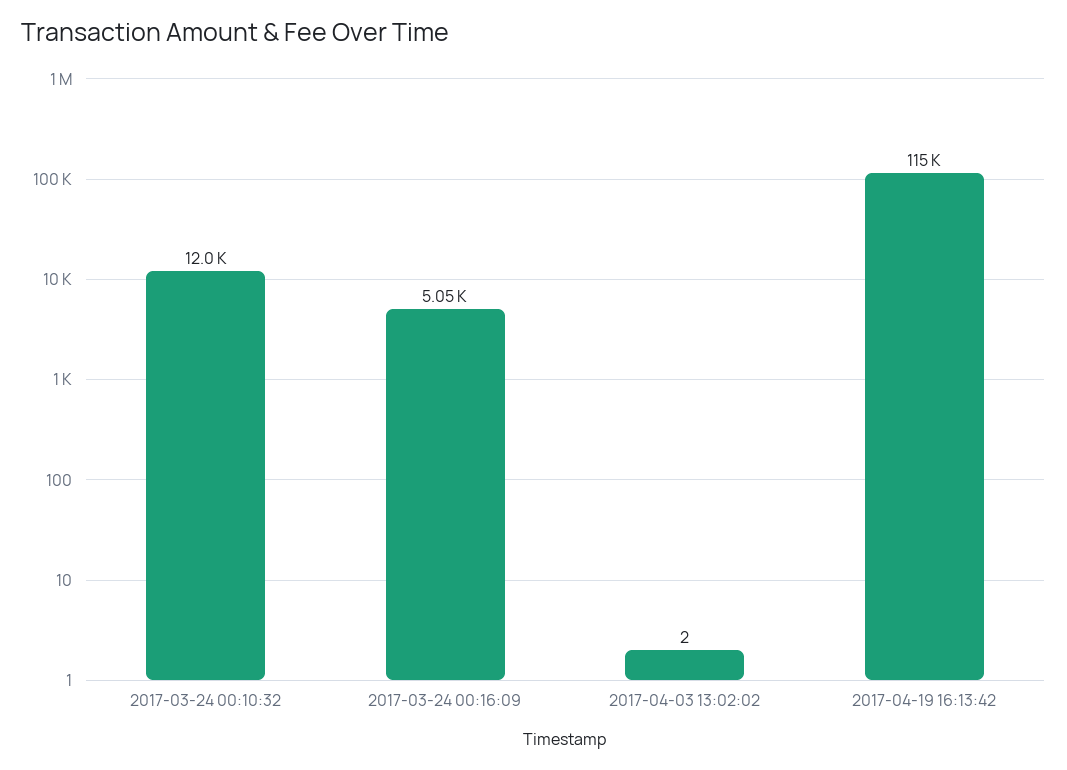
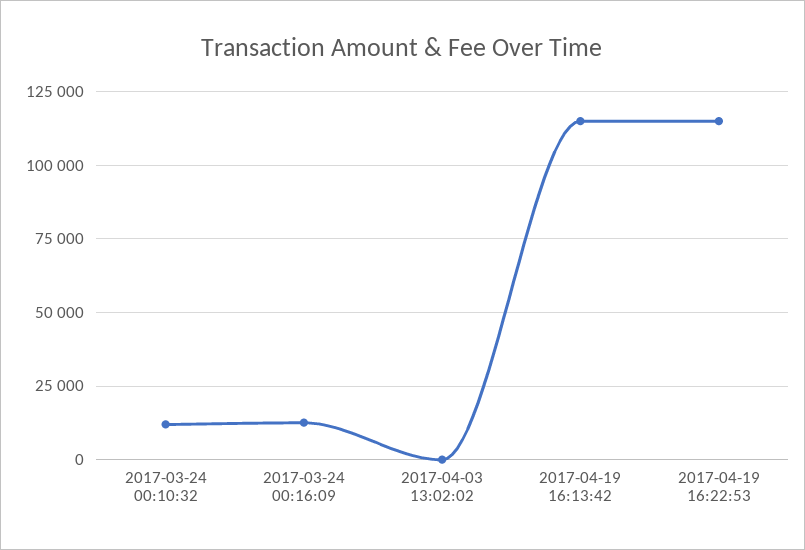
2017-03-24 00:16:09: 5050 -> 12500
2017-04-19 16:22:53: none -> 115000

